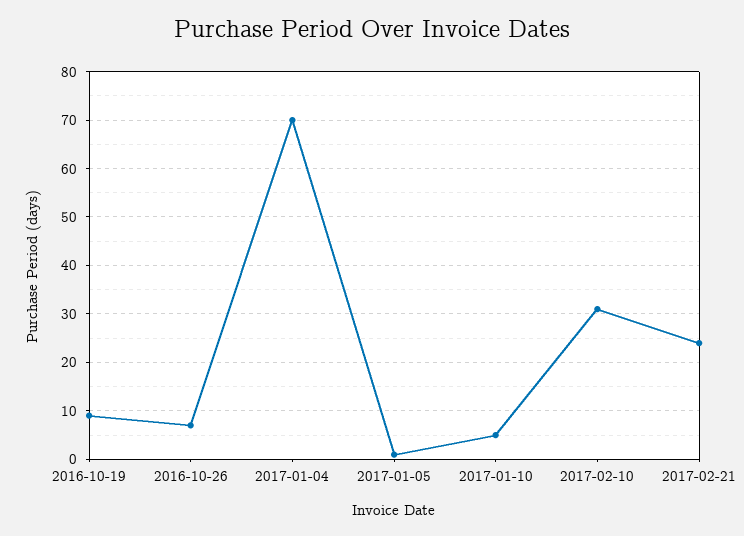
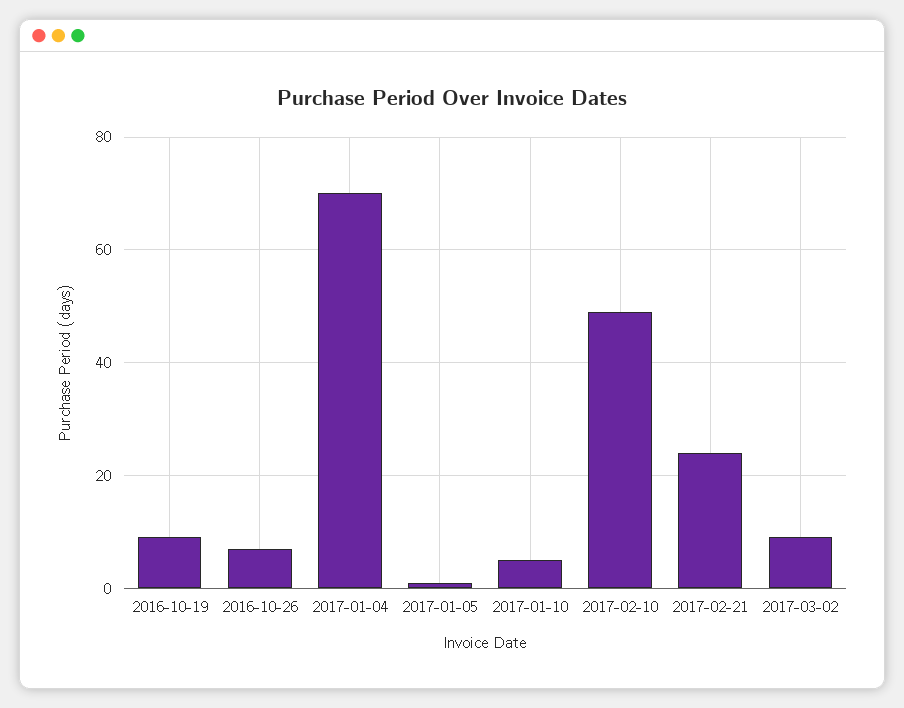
2017-02-10: 30 -> 50
2017-03-02: none -> 10

